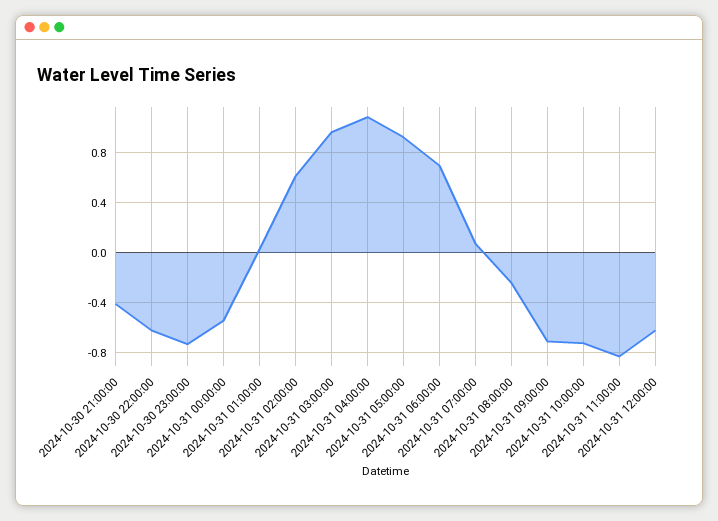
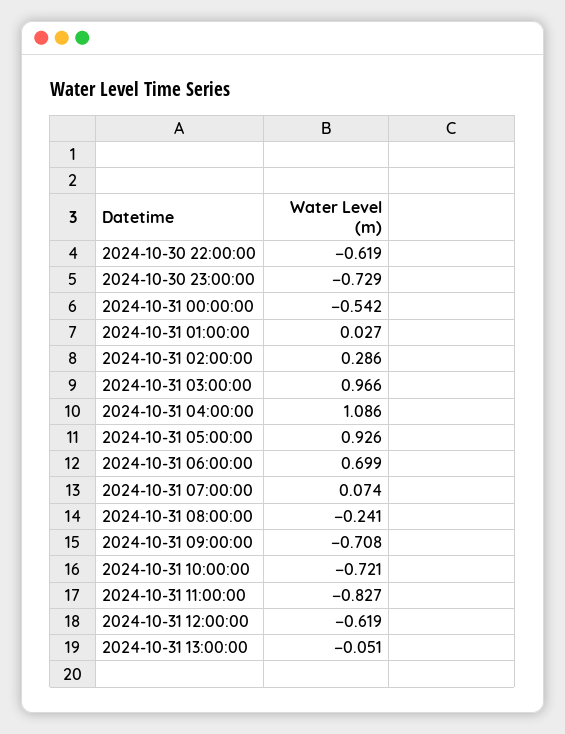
2024-10-30 21:00:00: -0.4 -> none
2024-10-31 02:00:00: 0.6 -> 0.286
2024-10-31 13:00:00: none -> -0.051

